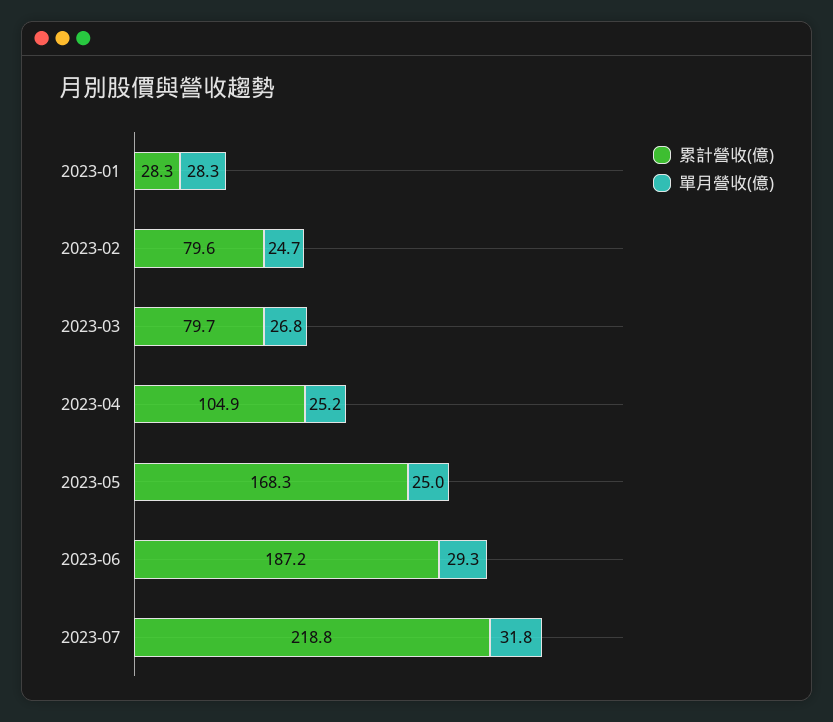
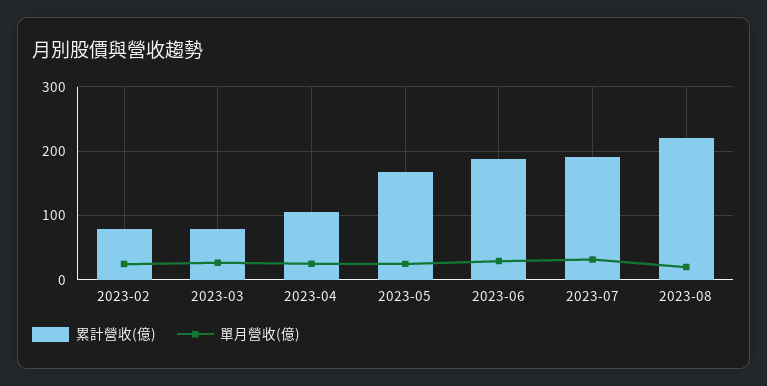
累計營收(億), 2023-01: 28.3 -> none
單月營收(億), 2023-01: 28.3 -> none
累計營收(億), 2023-07: 218.8 -> 190
累計營收(億), 2023-08: none -> 220
單月營收(億), 2023-08: none -> 20

